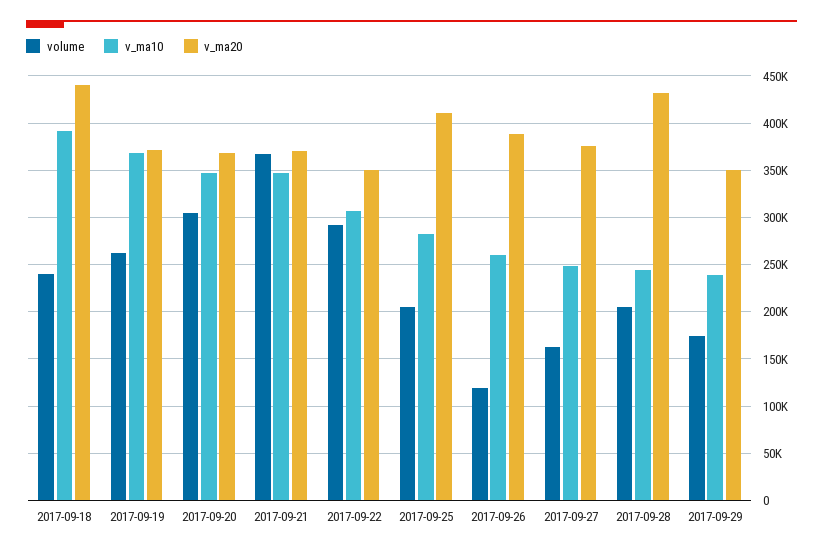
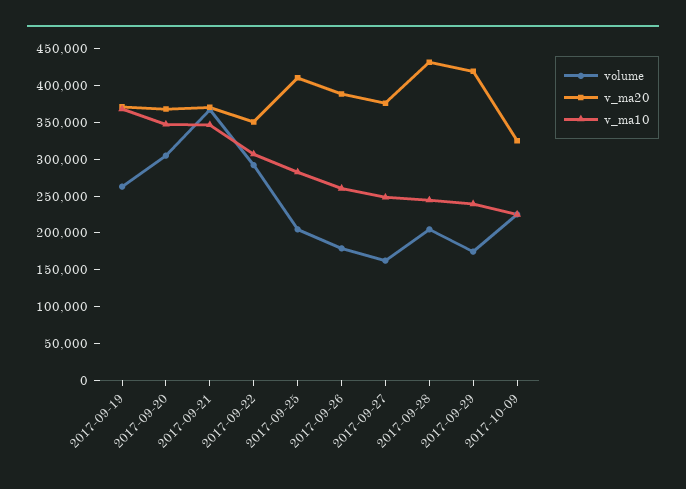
volume, 2017-09-18: 240000 -> none
v_ma10, 2017-09-18: 390000 -> none
v_ma20, 2017-09-18: 440000 -> none
volume, 2017-09-26: 120000 -> 175000
v_ma20, 2017-09-29: 350000 -> 425000
volume, 2017-10-09: none -> 225000
v_ma20, 2017-10-09: none -> 325000
v_ma10, 2017-10-09: none -> 225000

